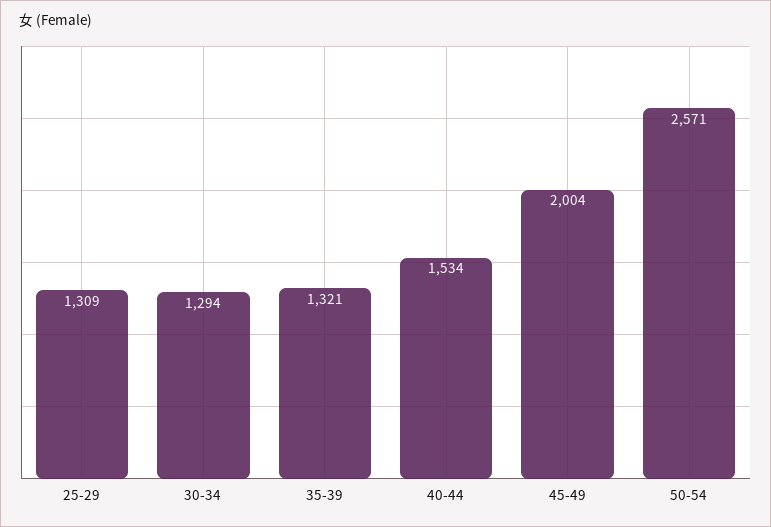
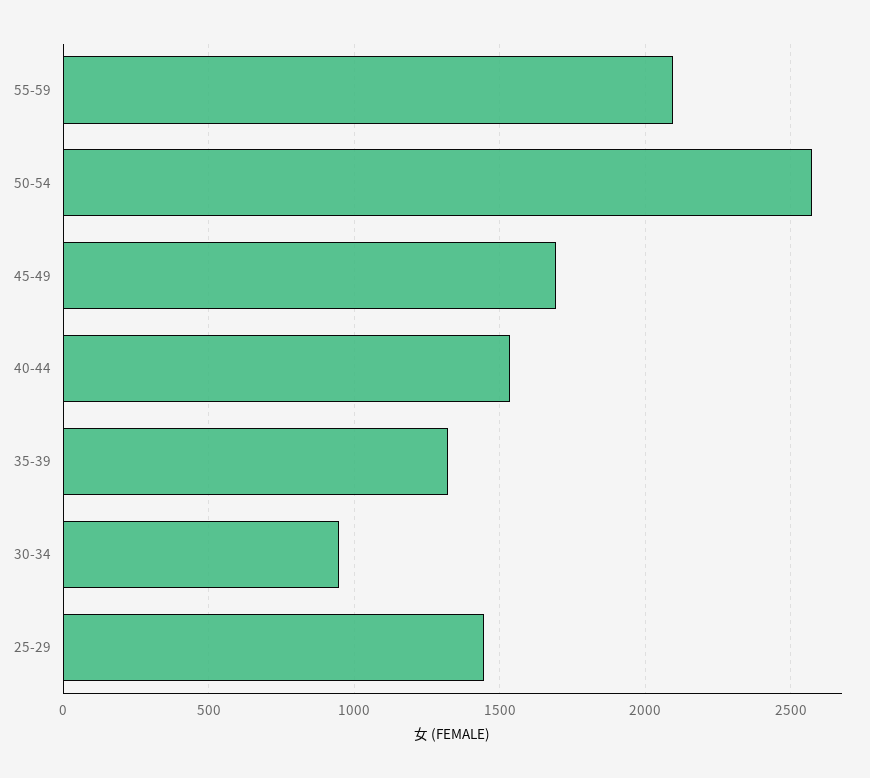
25-29: 1309 -> 1450
30-34: 1294 -> 950
45-49: 2004 -> 1700
55-59: none -> 2100

